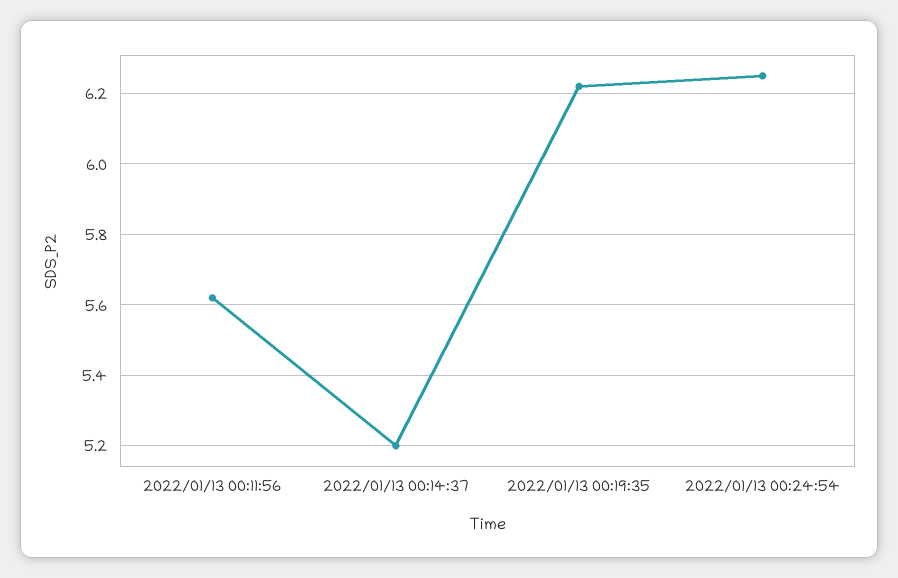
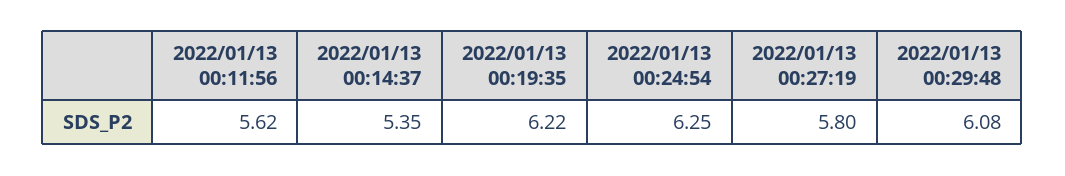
2022/01/13 00:14:37: 5.2 -> 5.35
2022/01/13 00:27:19: none -> 5.8
2022/01/13 00:29:48: none -> 6.08

